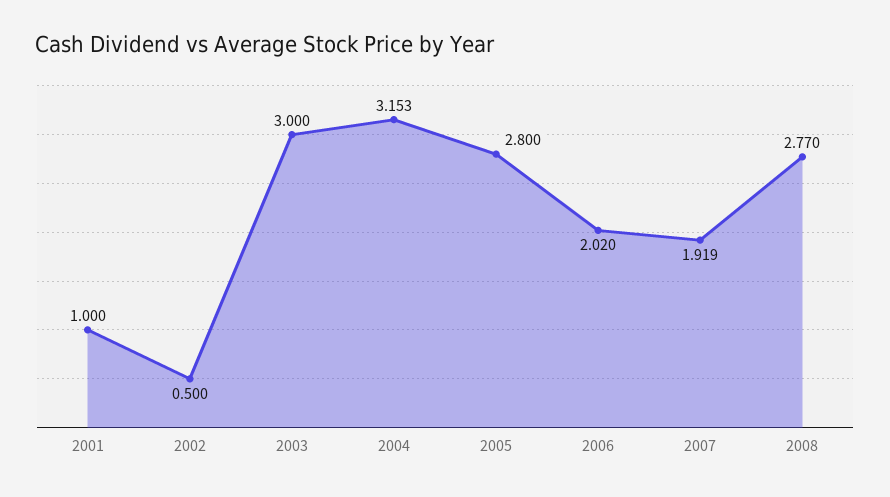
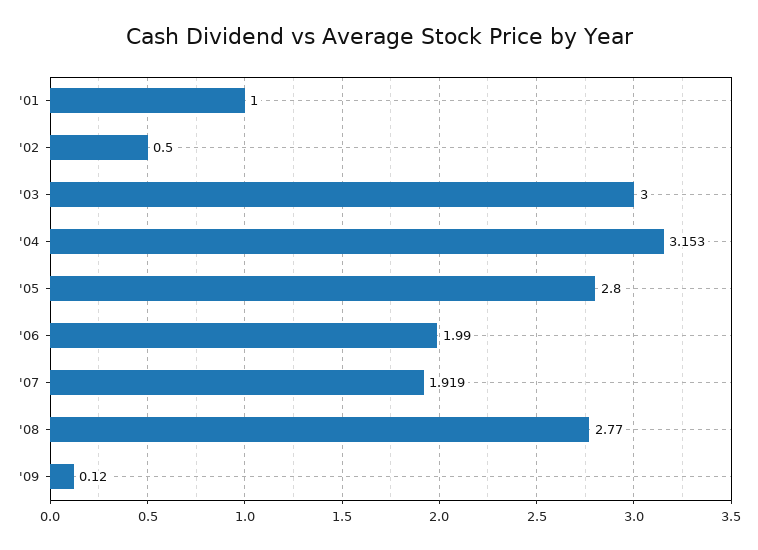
2006: 2.02 -> 1.99
'09: none -> 0.12

